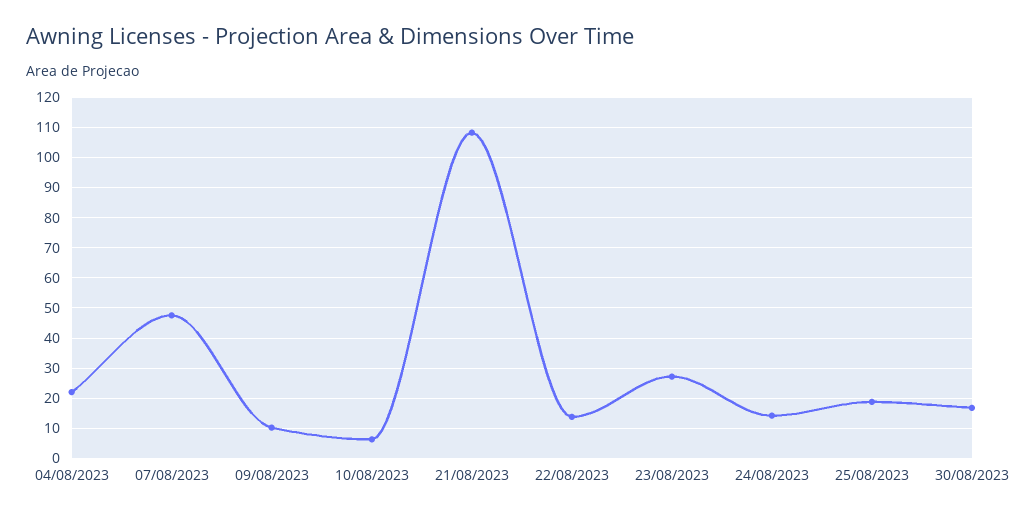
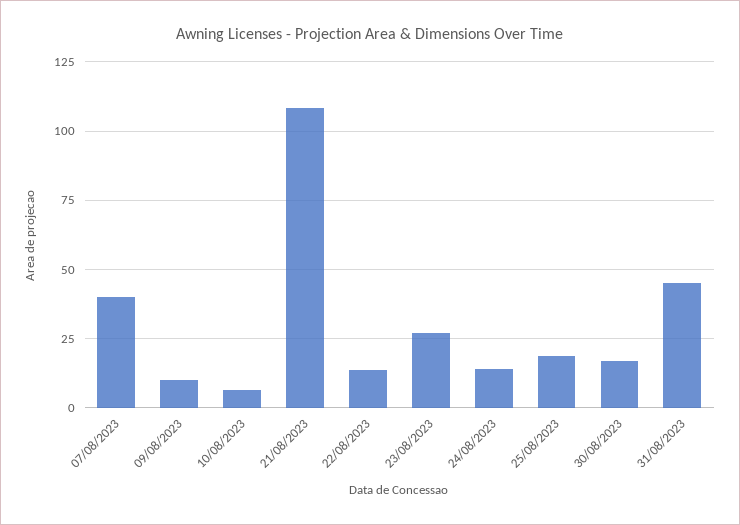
04/08/2023: 22 -> none
07/08/2023: 48 -> 40
31/08/2023: none -> 45

